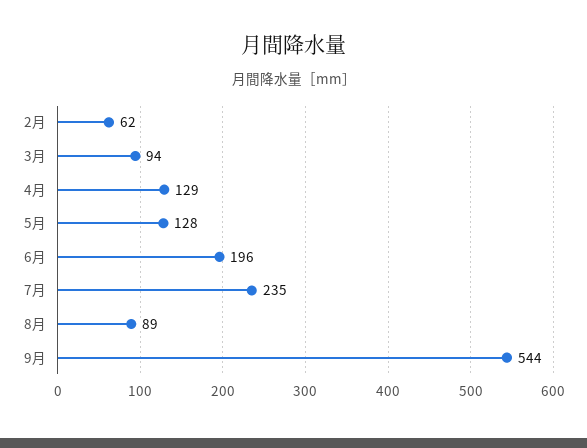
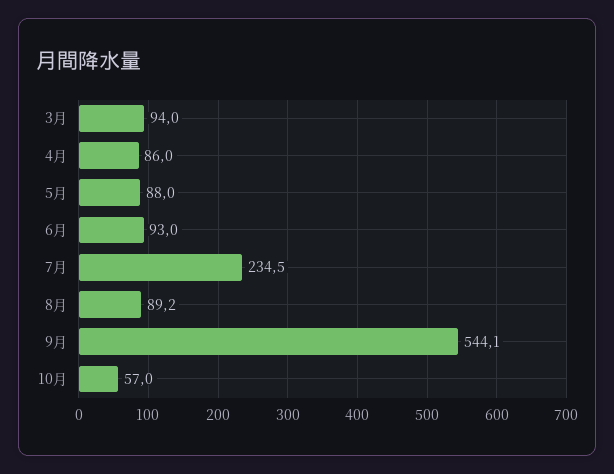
2月: 62 -> none
4月: 129 -> 86
5月: 128 -> 88
6月: 196 -> 93
10月: none -> 57

